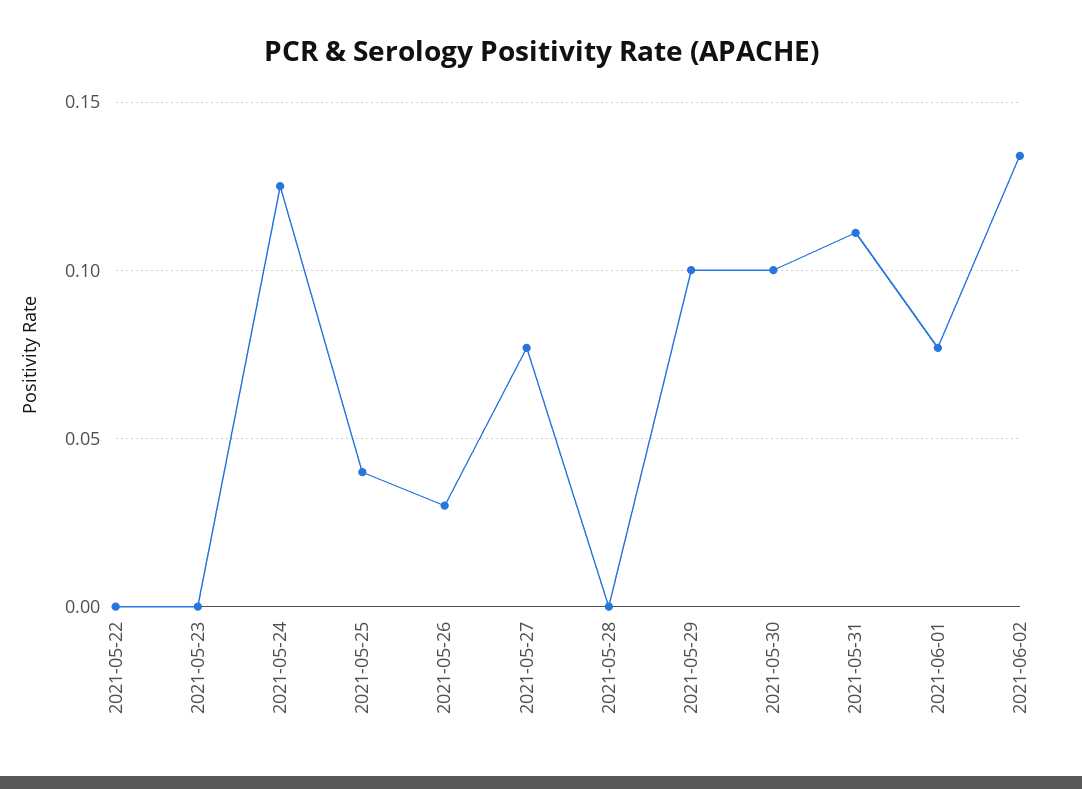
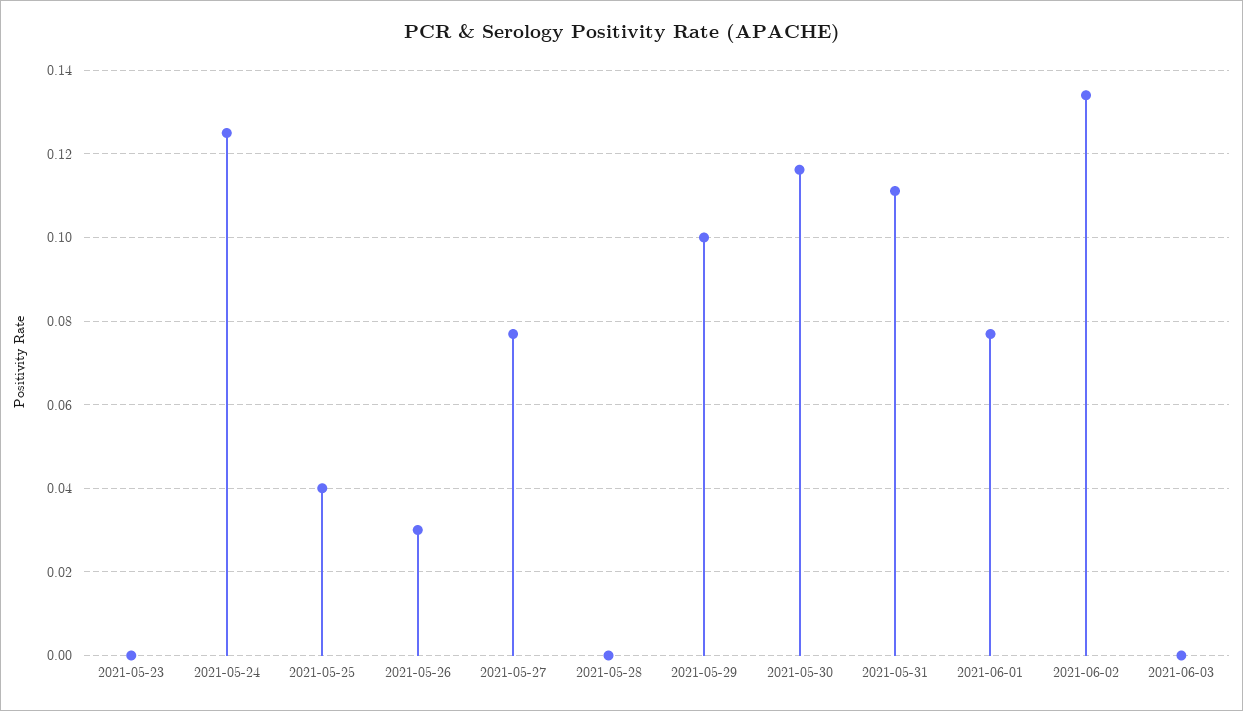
2021-05-22: 0 -> none
2021-05-30: 0.1 -> 0.116
2021-06-03: none -> 0

